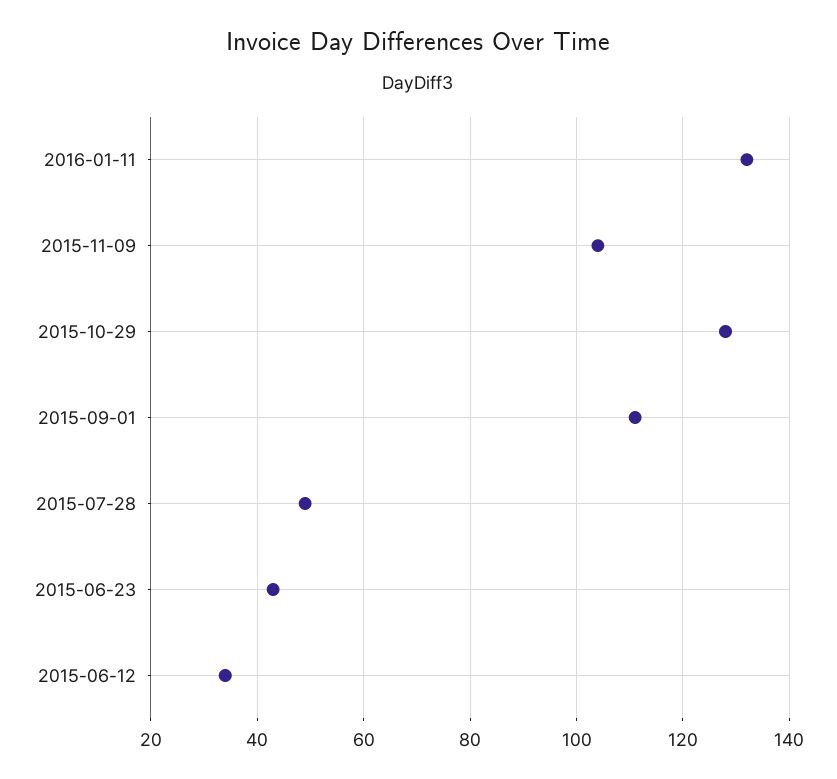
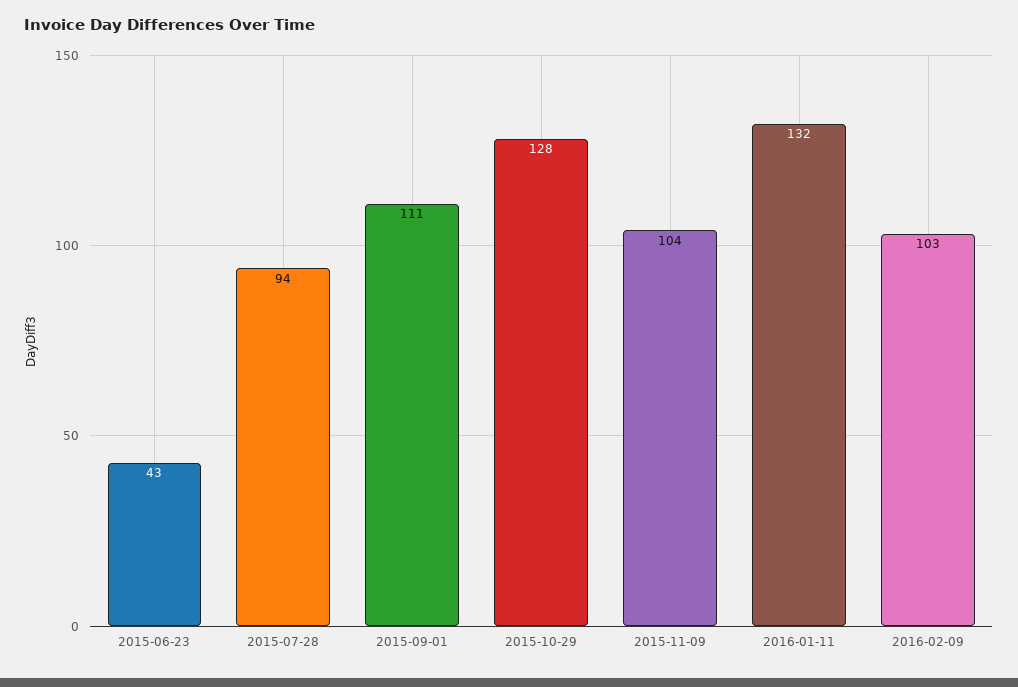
2015-07-28: 50 -> 94
2015-06-12: 35 -> none
2016-02-09: none -> 103

